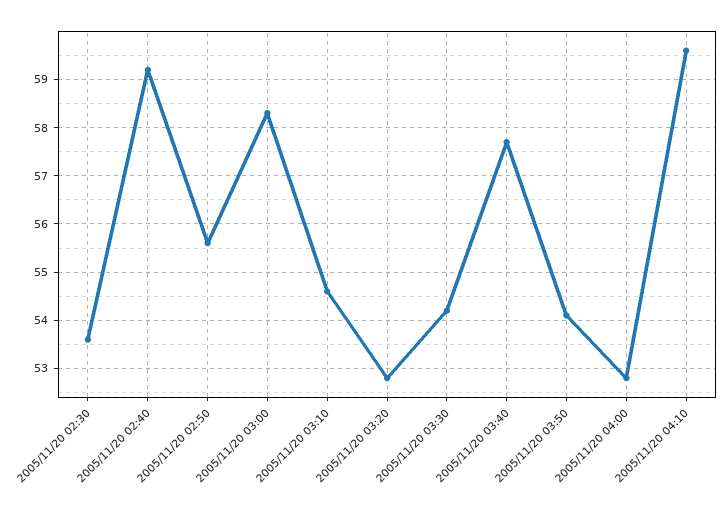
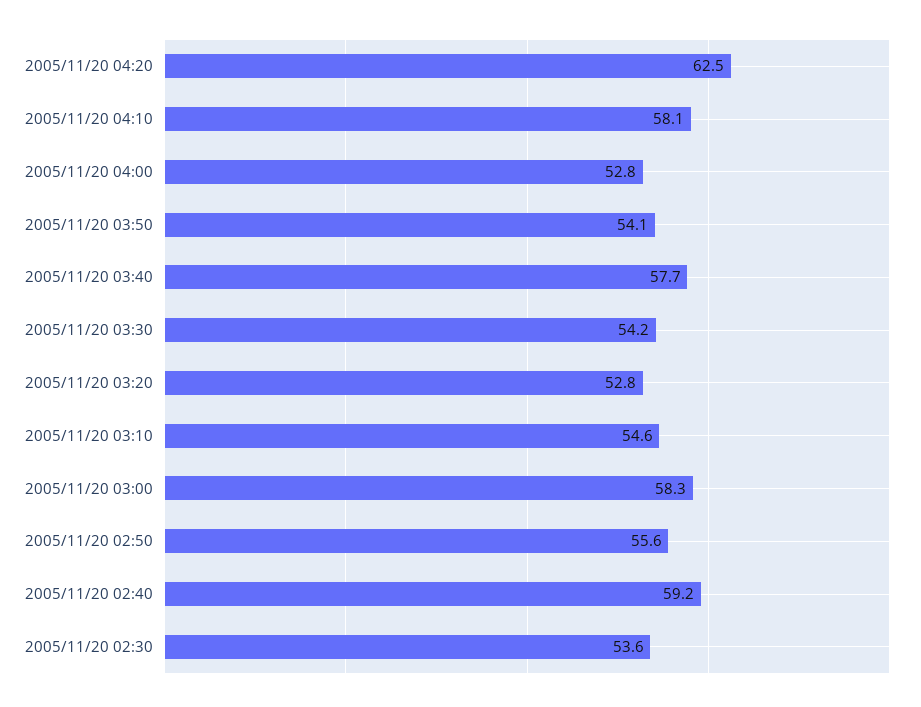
2005/11/20 04:10: 59.5 -> 58.1
2005/11/20 04:20: none -> 62.5

